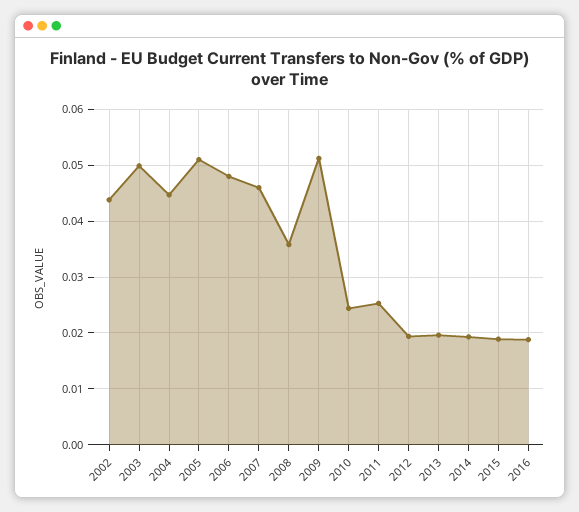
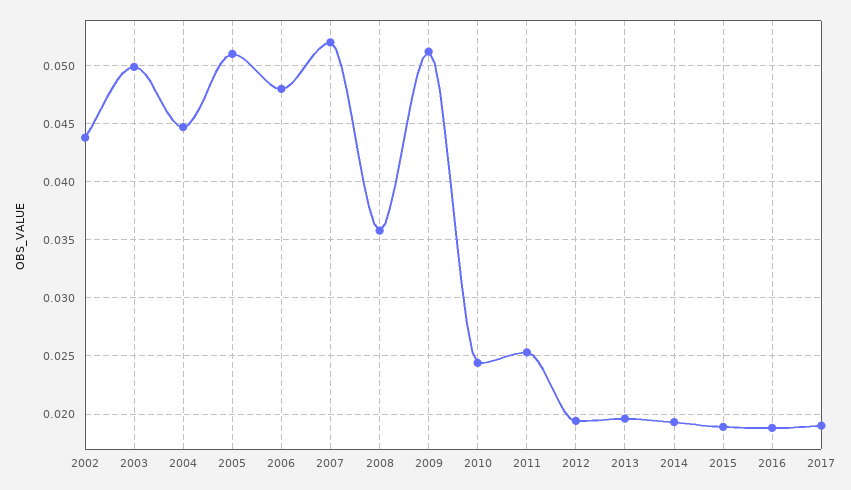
2007: 0.046 -> 0.052
2017: none -> 0.019

